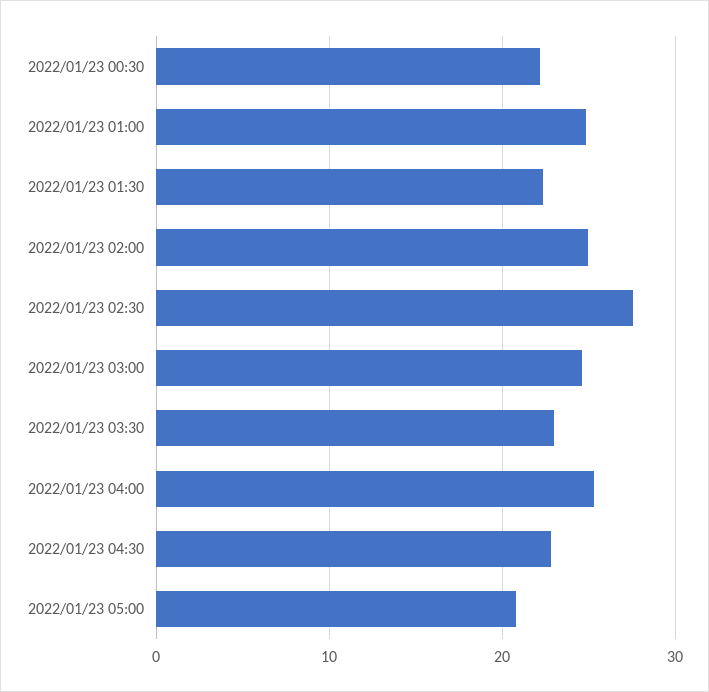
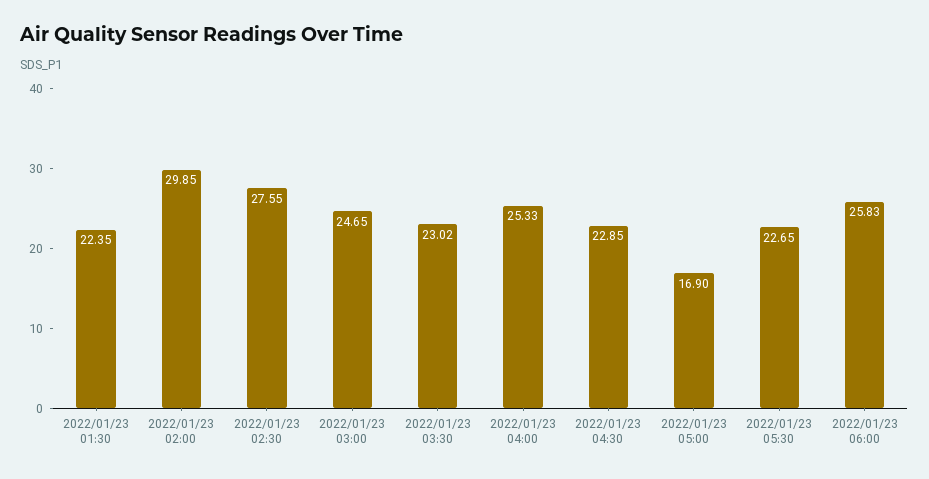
2022/01/23 00:30: 22 -> none
2022/01/23 01:00: 25 -> none
2022/01/23 02:00: 25 -> 29.85
2022/01/23 05:00: 21 -> 16.9
2022/01/23 05:30: none -> 22.65
2022/01/23 06:00: none -> 25.83

